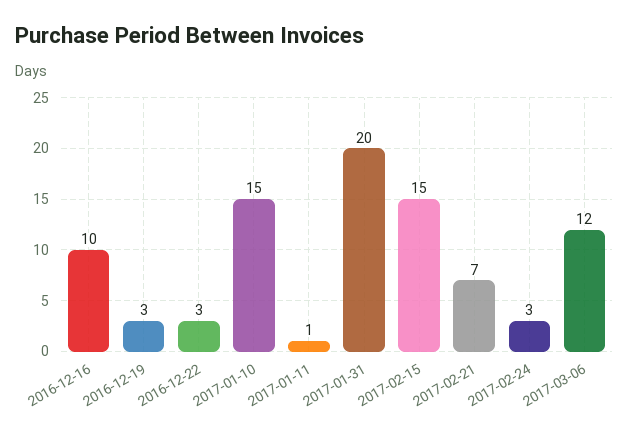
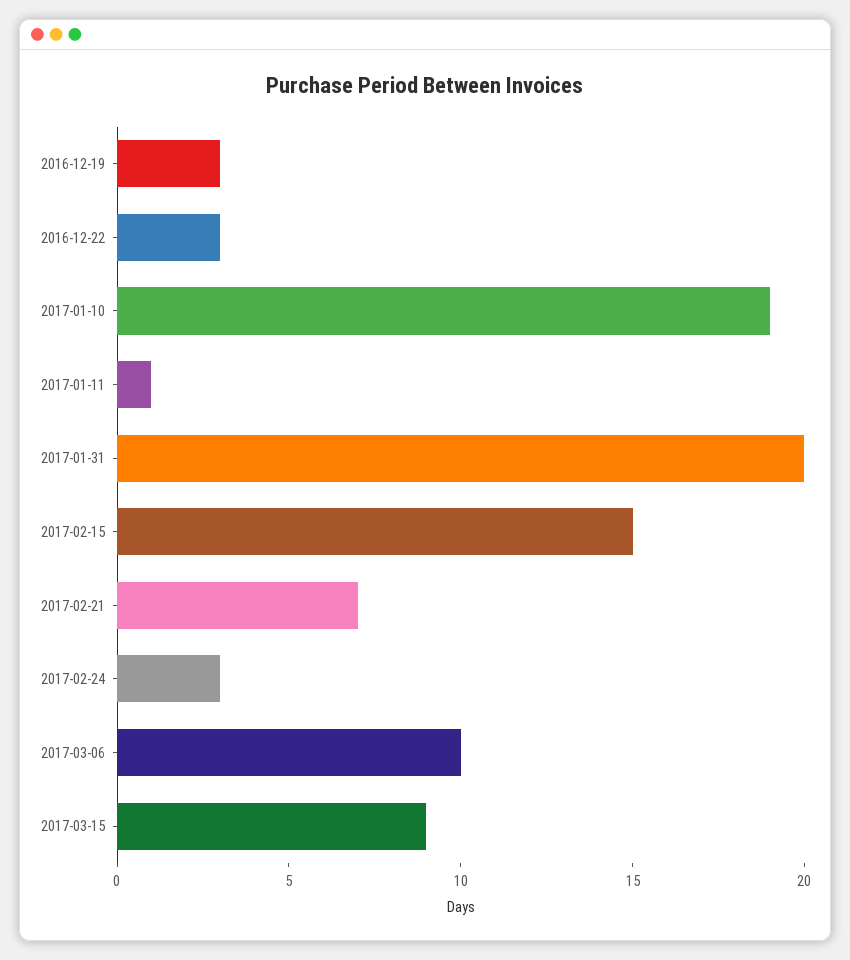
2016-12-16: 10 -> none
2017-01-10: 15 -> 19
2017-03-06: 12 -> 10
2017-03-15: none -> 9

